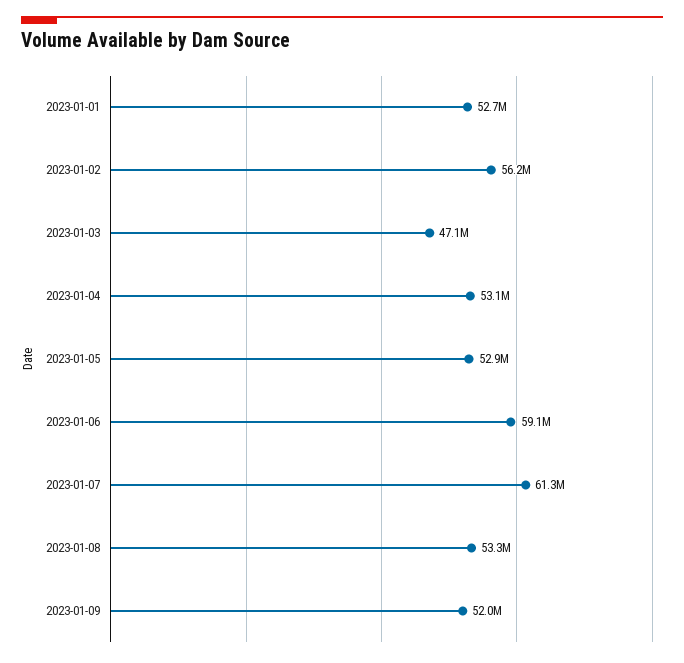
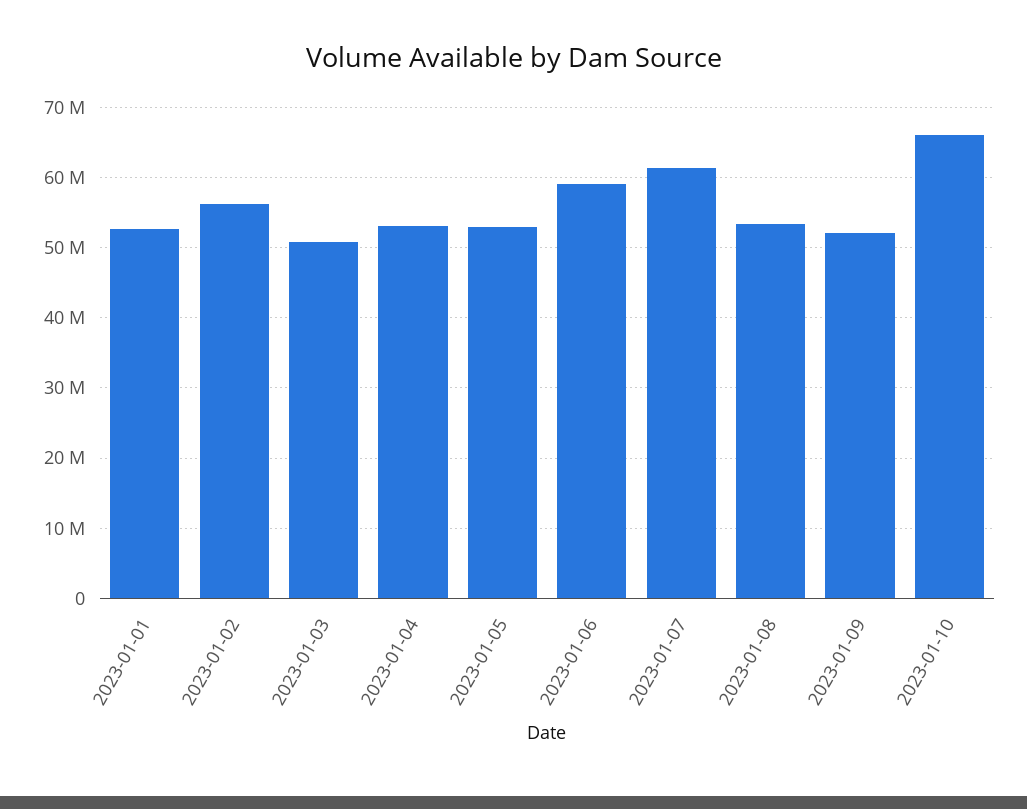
2023-01-03: 47100000 -> 51000000
2023-01-10: none -> 66000000

